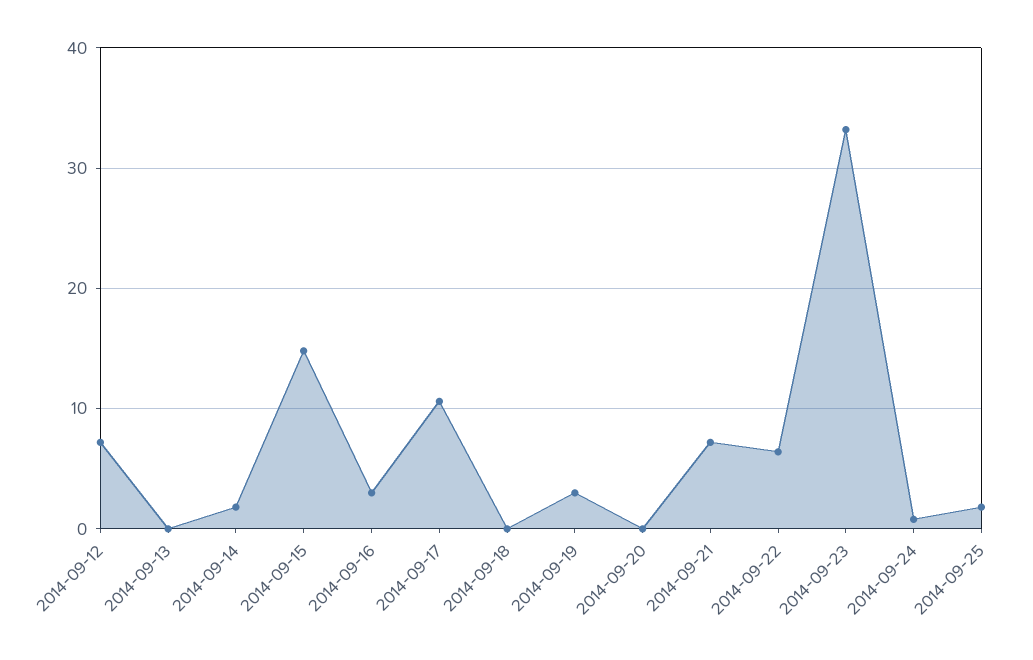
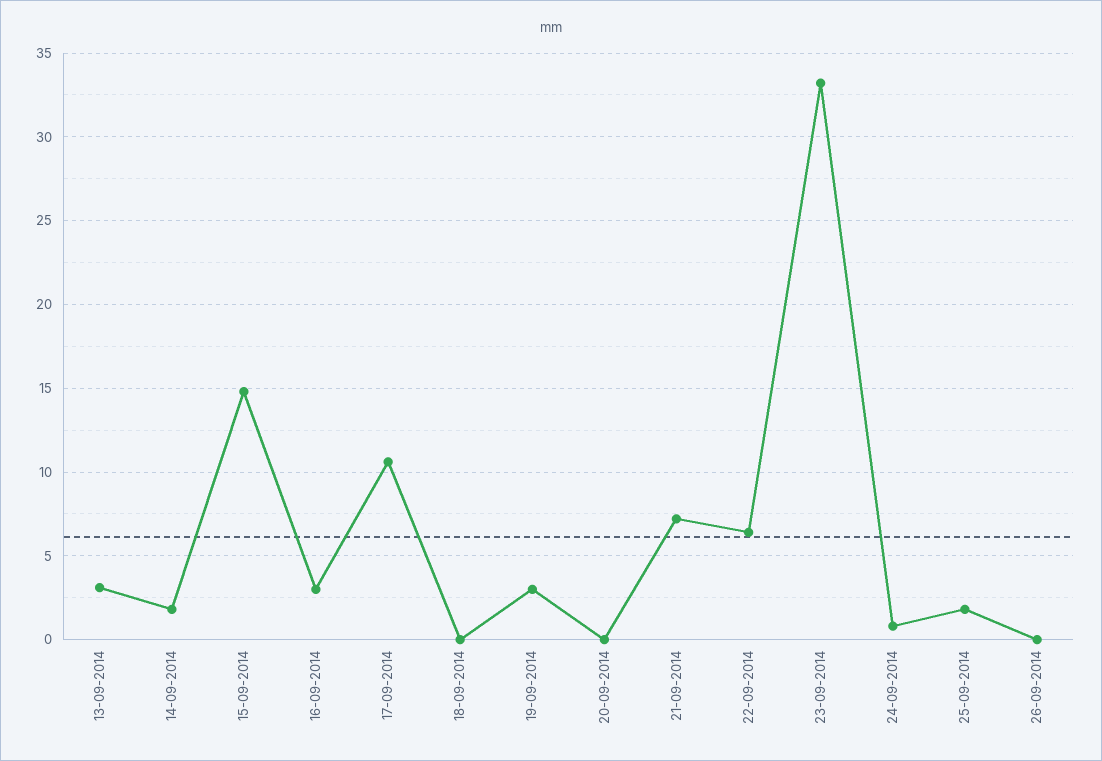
2014-09-12: 7 -> none
2014-09-13: 0 -> 3
26-09-2014: none -> 0

